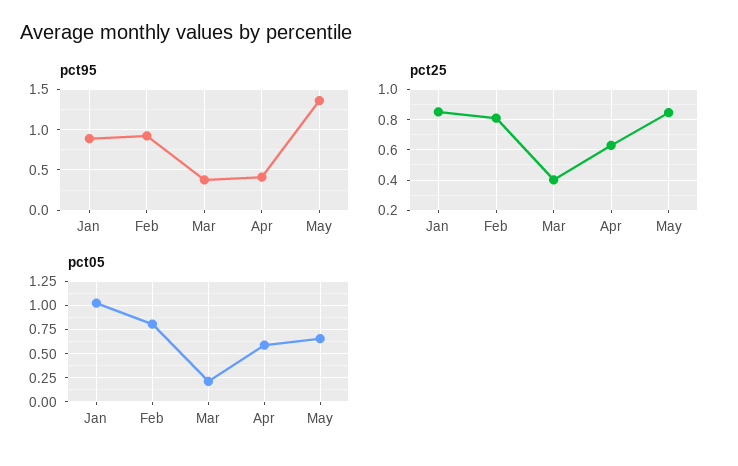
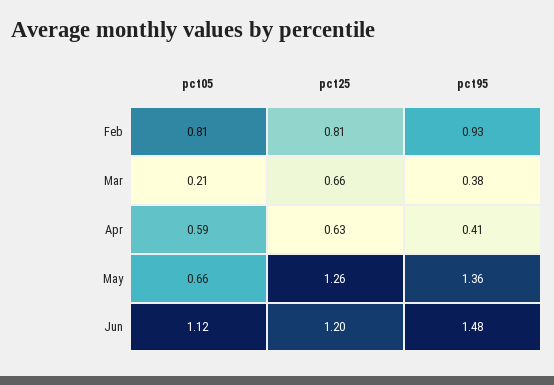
pct95, Jan: 0.9 -> none
pct25, Jan: 0.85 -> none
pct25, Mar: 0.4 -> 0.66
pct25, May: 0.85 -> 1.26
pct05, Jan: 1 -> none
pct05, Jun: none -> 1.12
pct25, Jun: none -> 1.2
pct95, Jun: none -> 1.48

